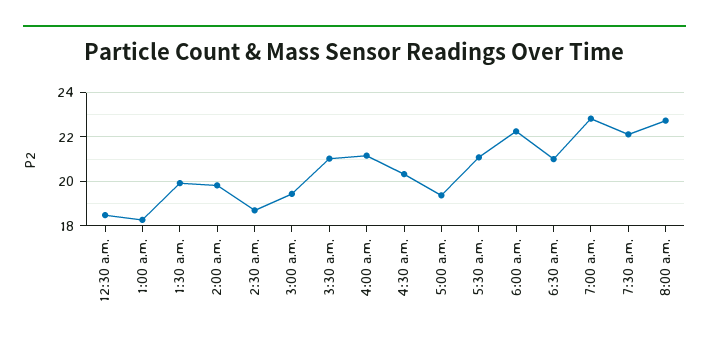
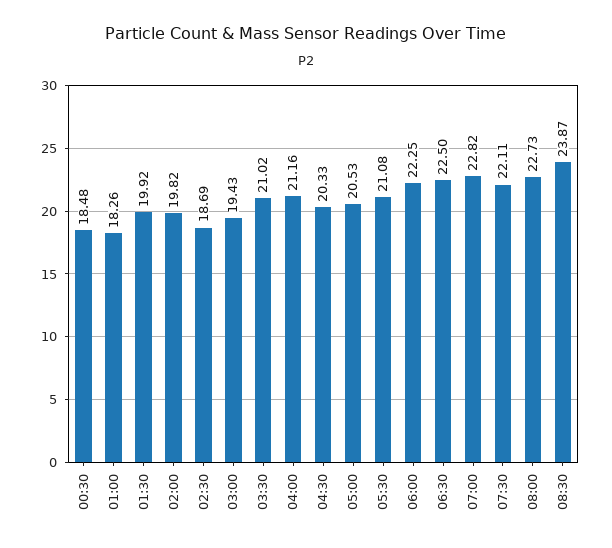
5:00 a.m.: 19.5 -> 20.53
6:30 a.m.: 21 -> 22.5
08:30: none -> 23.87

